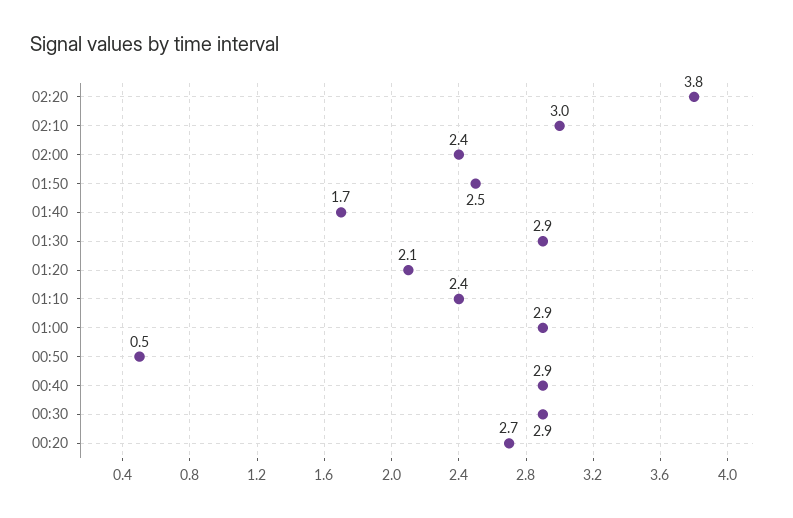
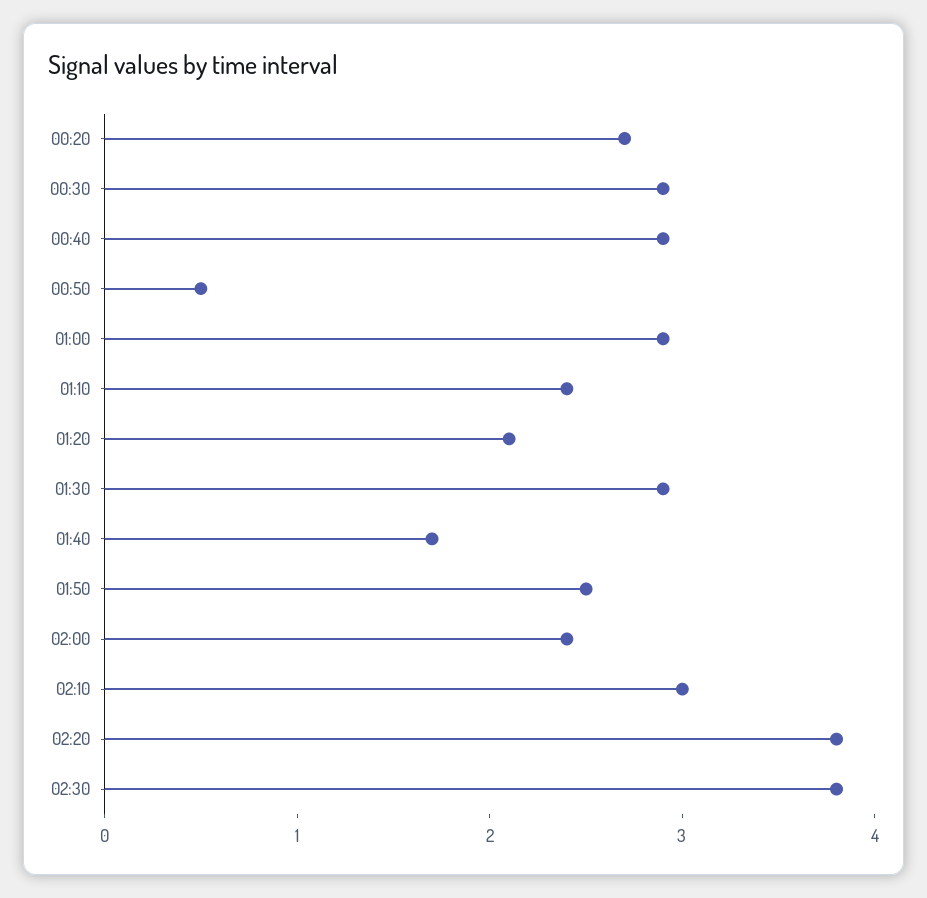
02:30: none -> 3.8

